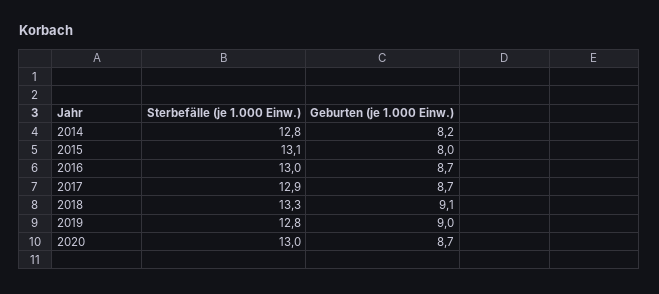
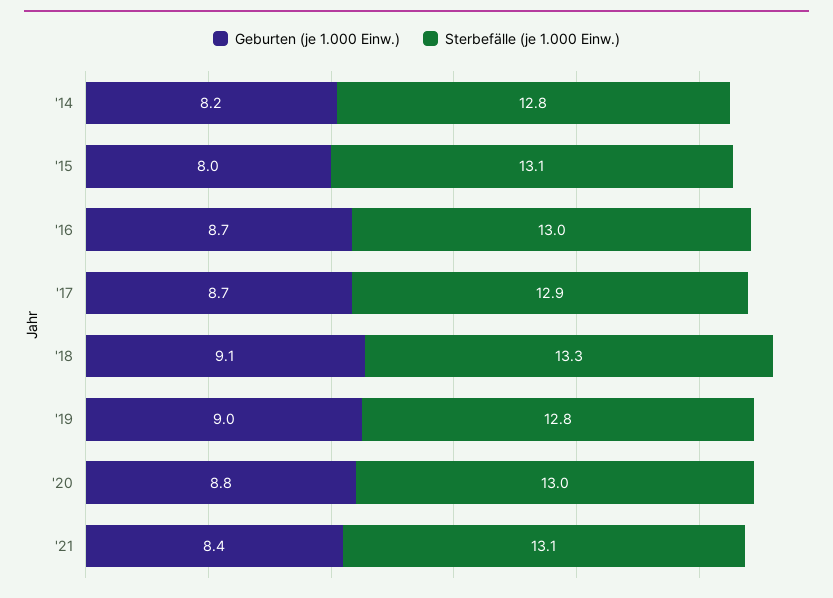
Geburten (je 1.000 Einw.), 2020: 8.7 -> 8.8
Geburten (je 1.000 Einw.), '21: none -> 8.4
Sterbefälle (je 1.000 Einw.), '21: none -> 13.1

